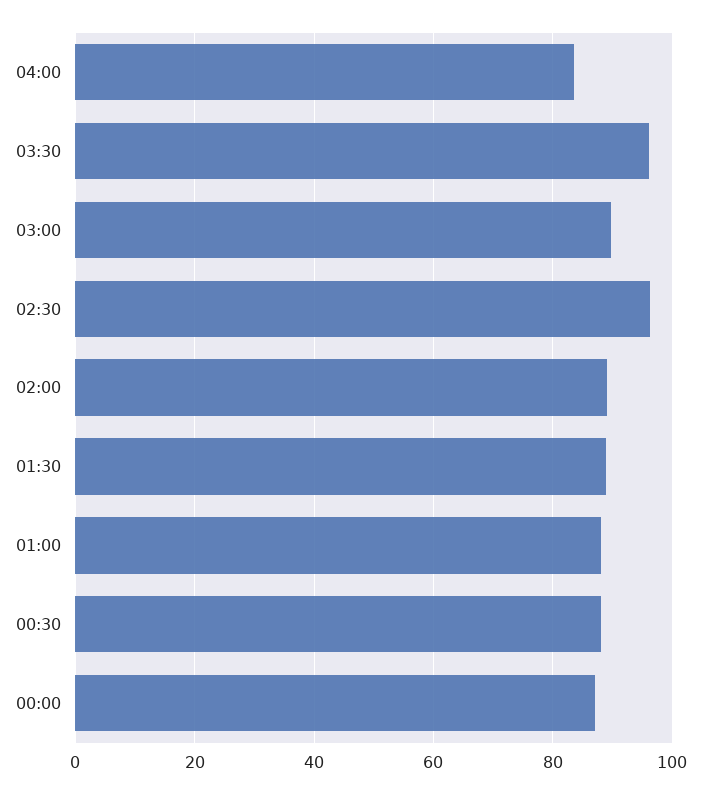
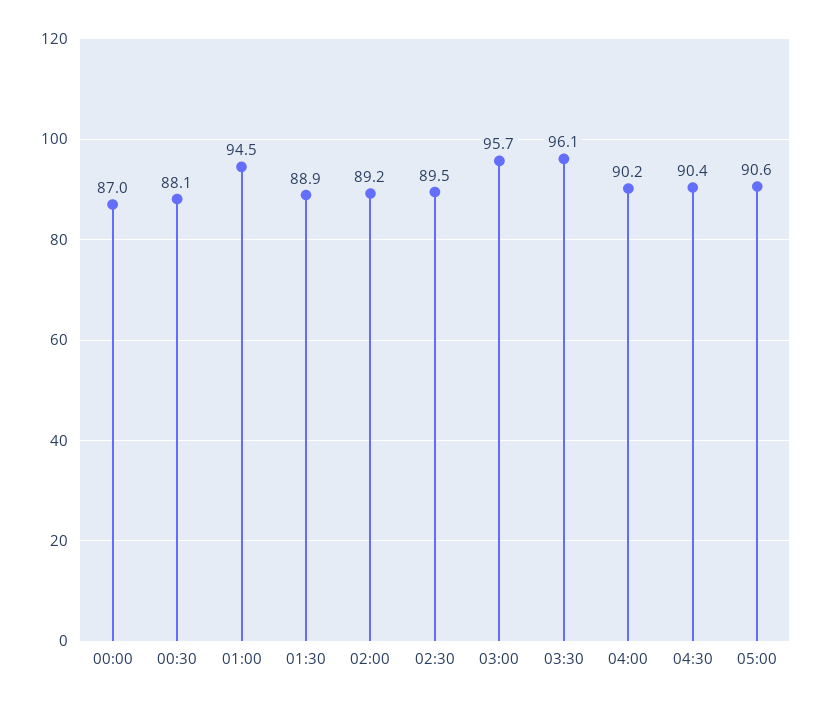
04:00: 84 -> 90.2
03:00: 90 -> 95.7
02:30: 96 -> 89.5
01:00: 88 -> 94.5
04:30: none -> 90.4
05:00: none -> 90.6

